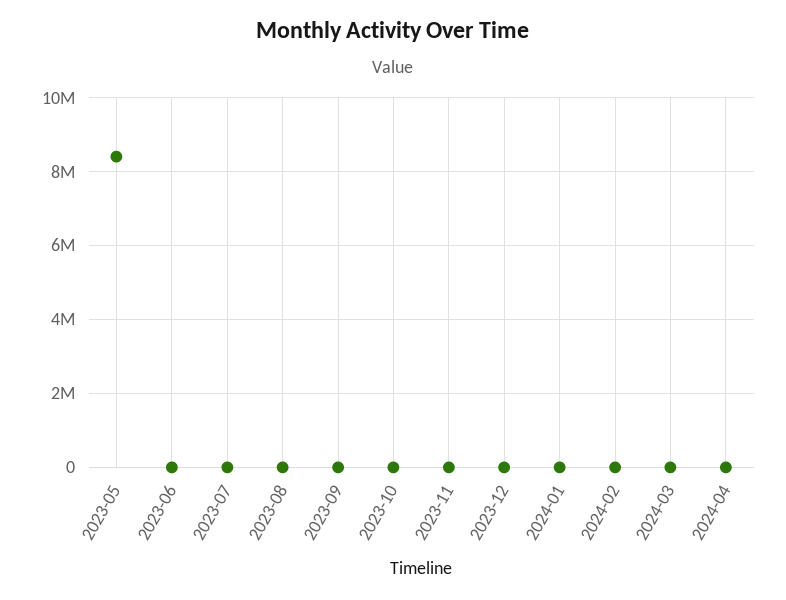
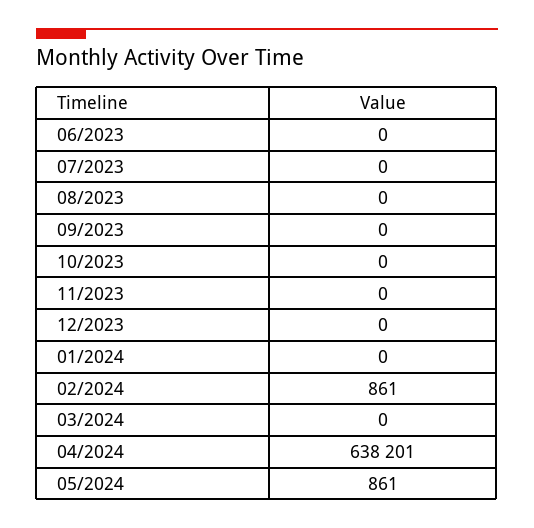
2023-05: 8400000 -> none
2024-04: 0 -> 638201
05/2024: none -> 861

